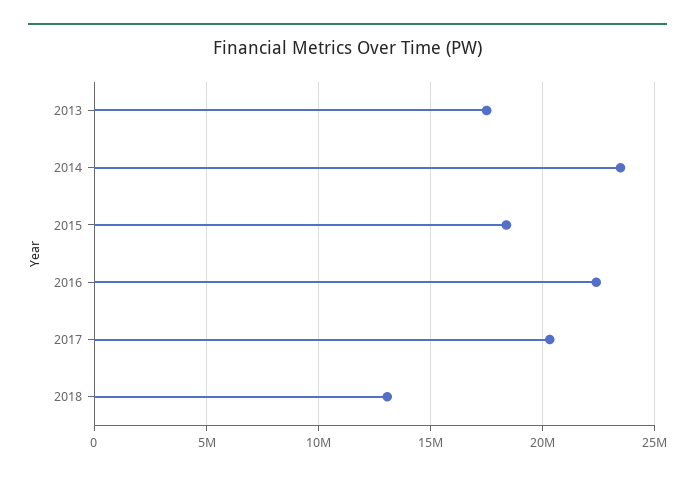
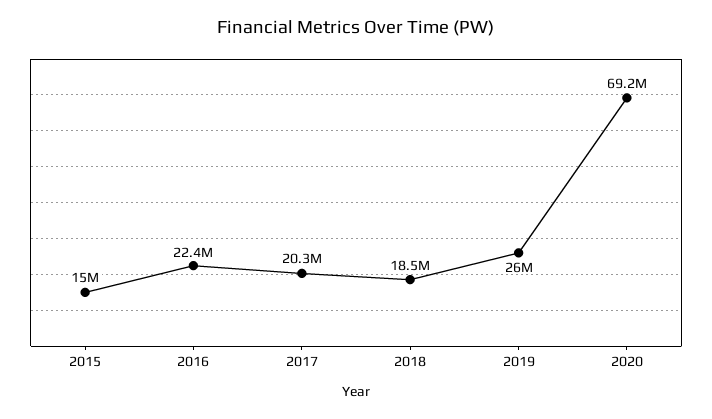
2013: 17500000 -> none
2014: 23500000 -> none
2015: 18500000 -> 15000000
2018: 13000000 -> 18500000
2019: none -> 26000000
2020: none -> 69200000

